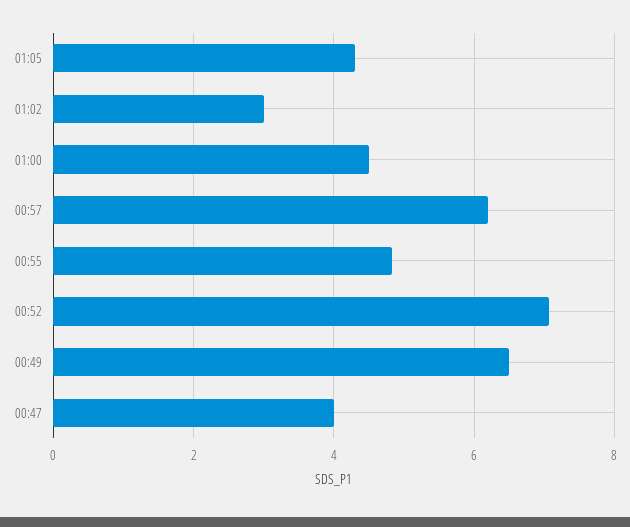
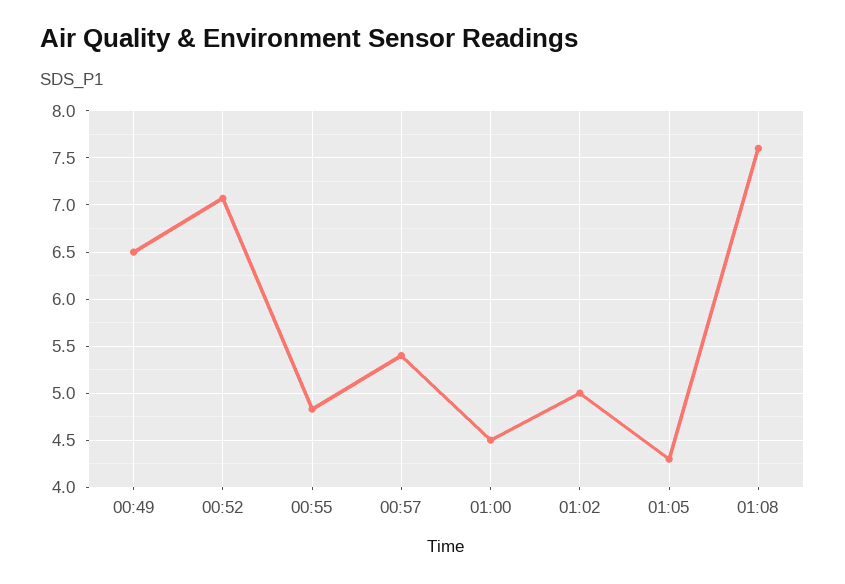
01:02: 3 -> 5
00:57: 6.2 -> 5.4
00:47: 4 -> none
01:08: none -> 7.6

